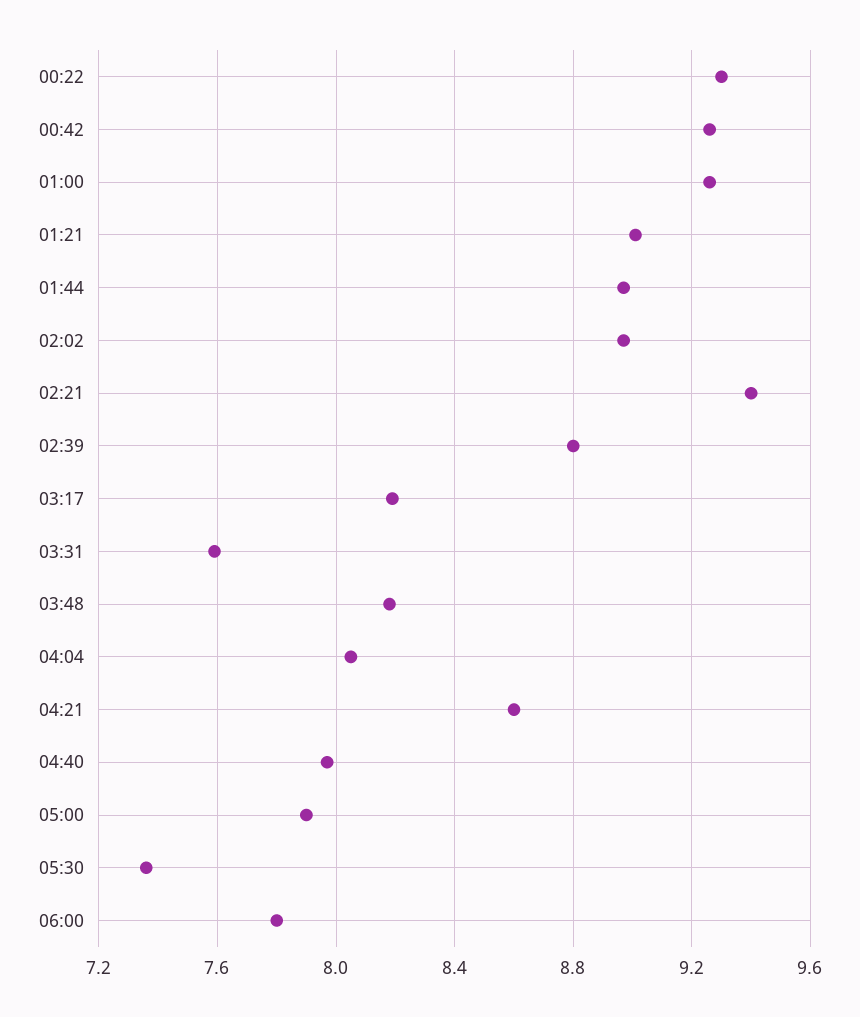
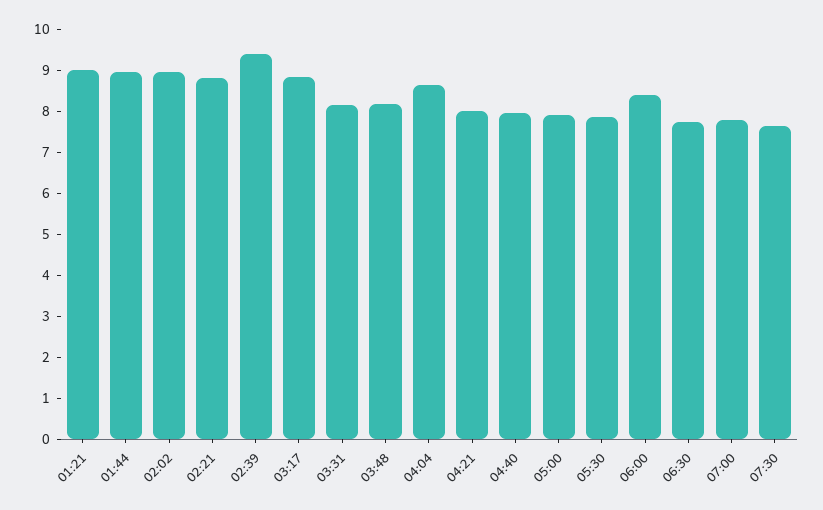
00:22: 9.3 -> none
00:42: 9.25 -> none
01:00: 9.25 -> none
02:21: 9.4 -> 8.8
02:39: 8.8 -> 9.4
03:17: 8.2 -> 8.8
03:31: 7.6 -> 8.2
04:04: 8.05 -> 8.6
04:21: 8.6 -> 8
05:30: 7.35 -> 7.8
06:00: 7.8 -> 8.4
06:30: none -> 7.8
07:00: none -> 7.8
07:30: none -> 7.6

